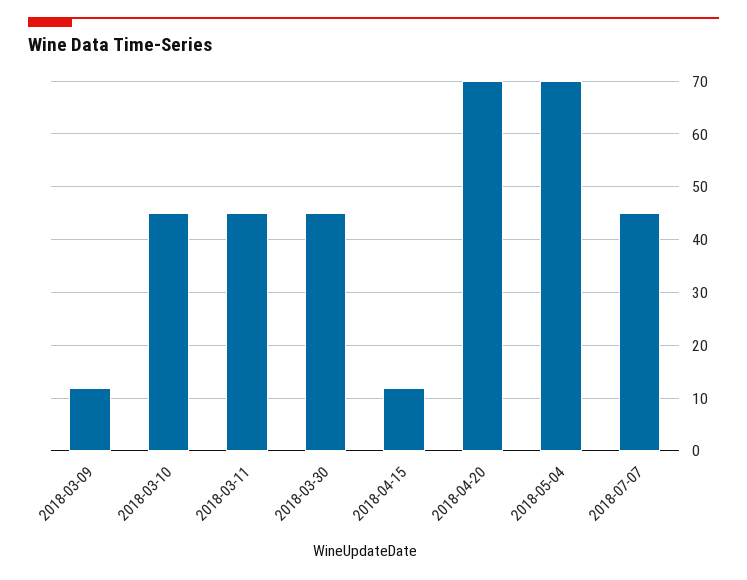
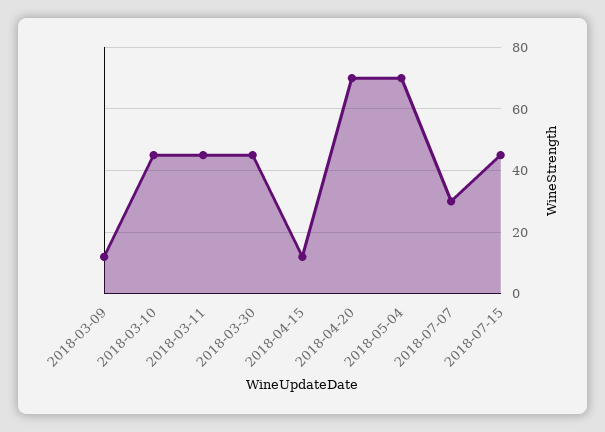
2018-07-07: 45 -> 30
2018-07-15: none -> 45

